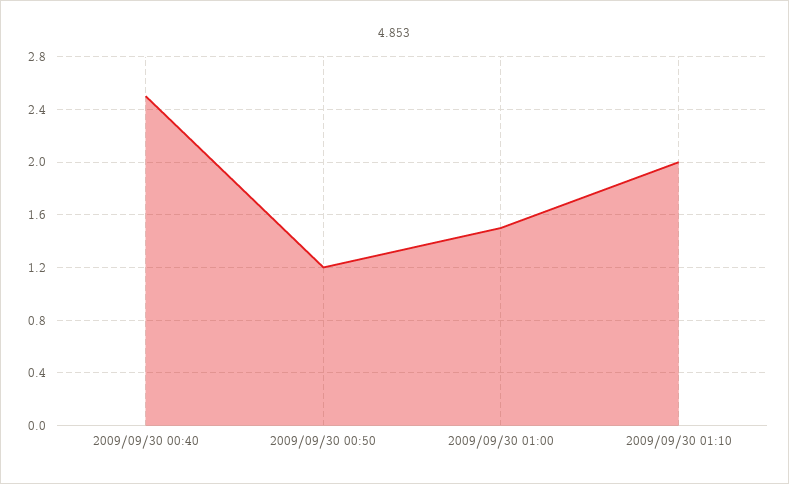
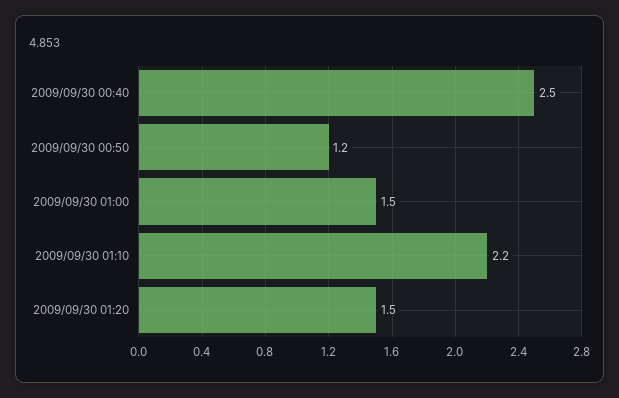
2009/09/30 01:10: 2 -> 2.2
2009/09/30 01:20: none -> 1.5

